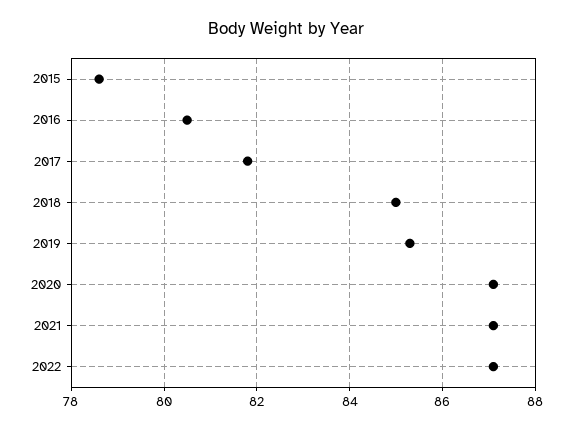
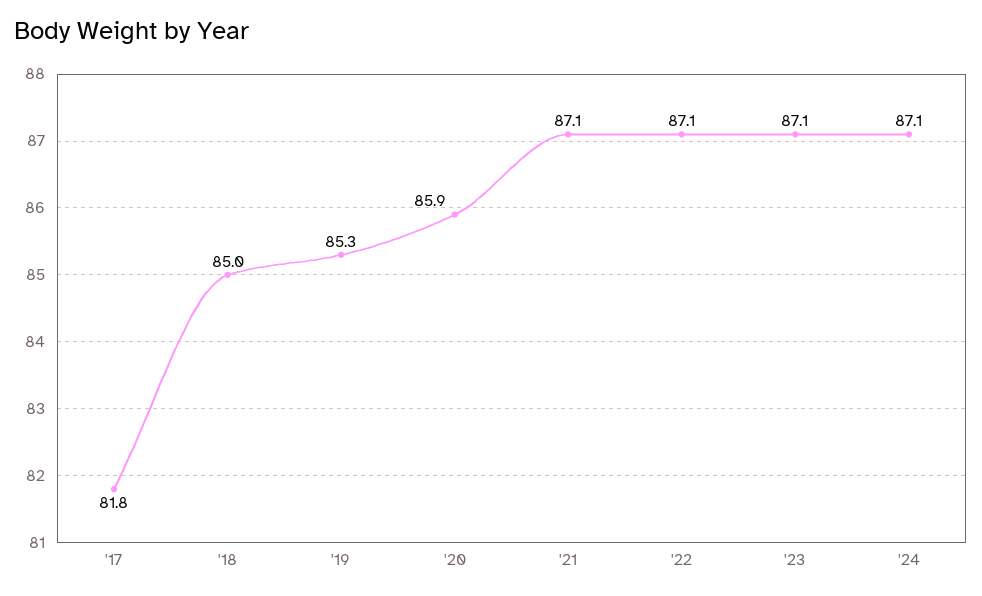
2015: 78.5 -> none
2016: 80.5 -> none
2020: 87 -> 85.9
'23: none -> 87.1
'24: none -> 87.1

